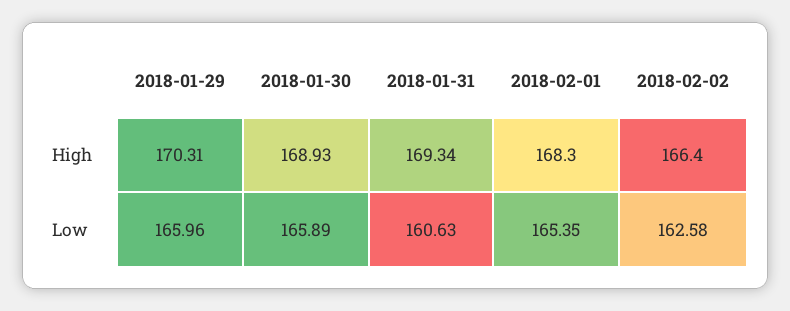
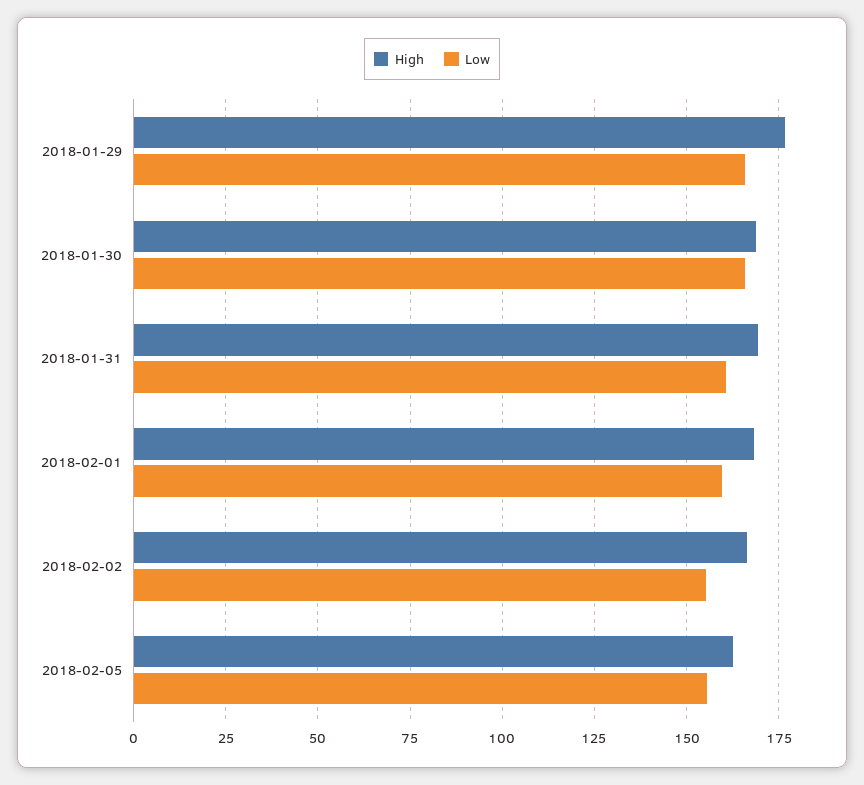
High, 2018-01-29: 170.31 -> 177.5
Low, 2018-02-01: 165.35 -> 160
Low, 2018-02-02: 162.58 -> 155
High, 2018-02-05: none -> 162.5
Low, 2018-02-05: none -> 155

